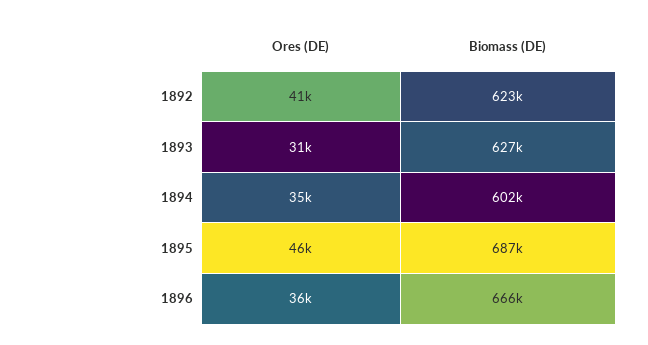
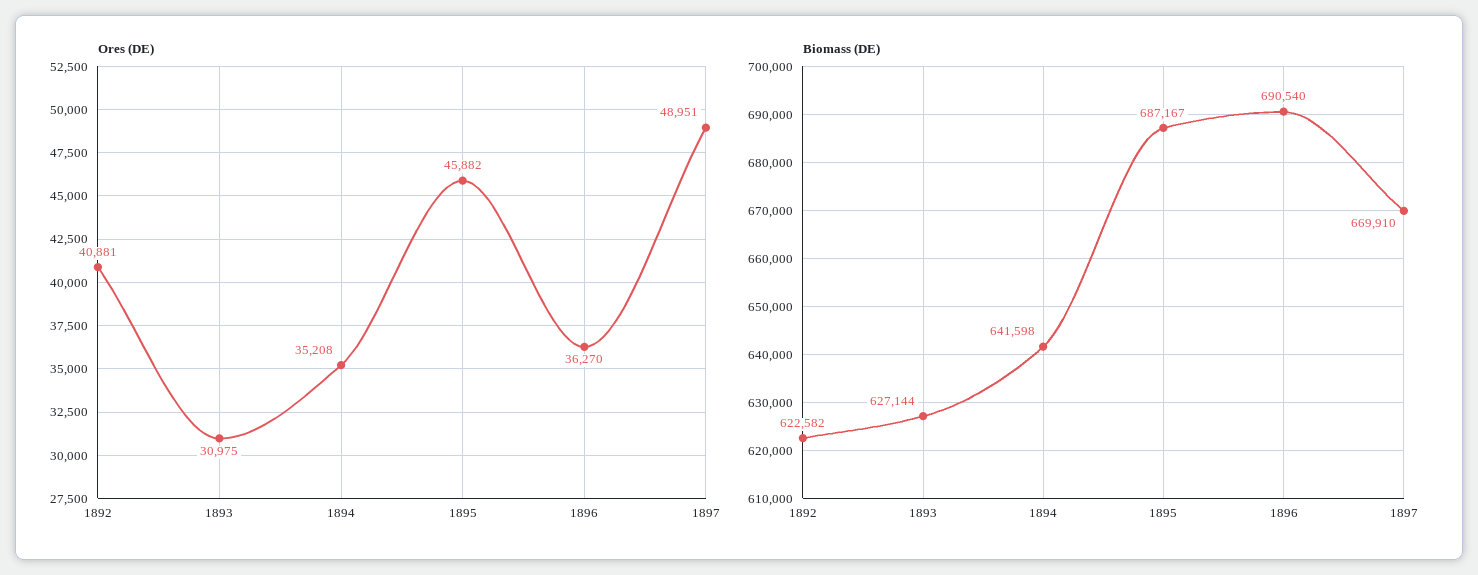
Biomass (DE), 1894: 602000 -> 641598
Biomass (DE), 1896: 666000 -> 690540
Ores (DE), 1897: none -> 48951
Biomass (DE), 1897: none -> 669910

